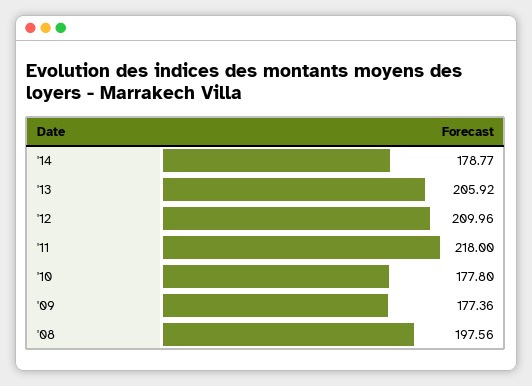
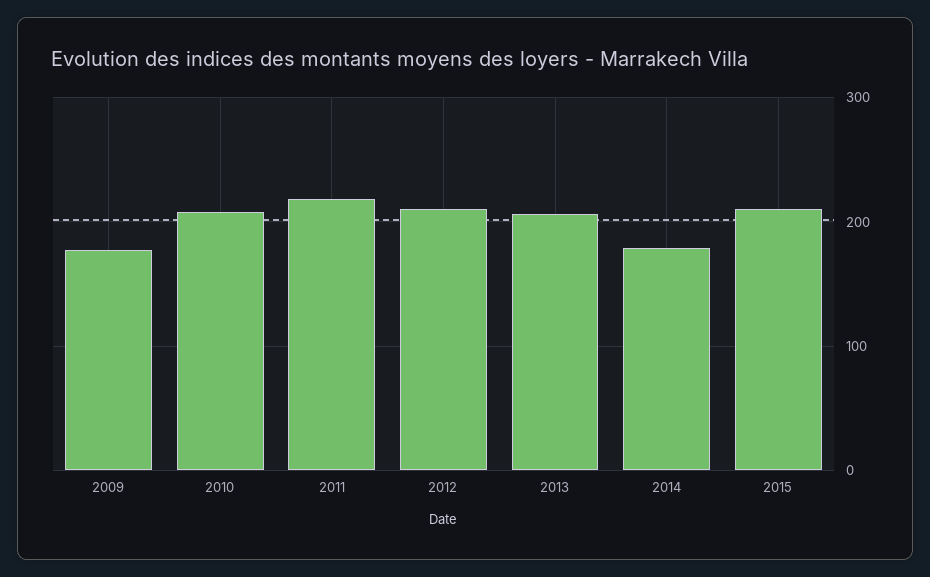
'10: 177.8 -> 210
'08: 197.56 -> none
2015: none -> 210

